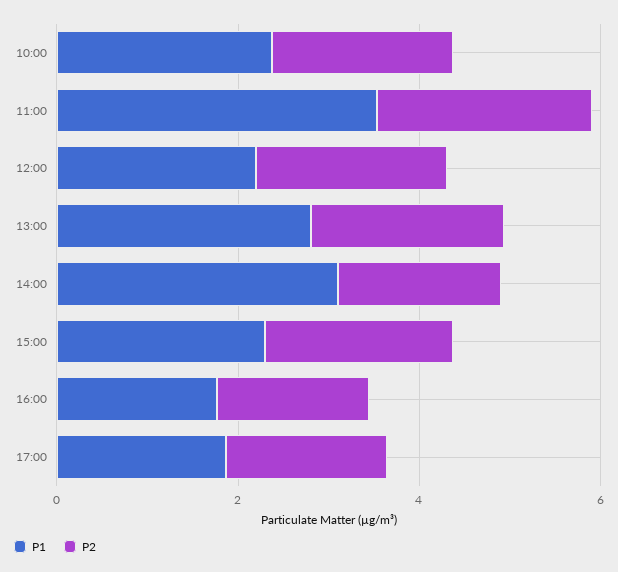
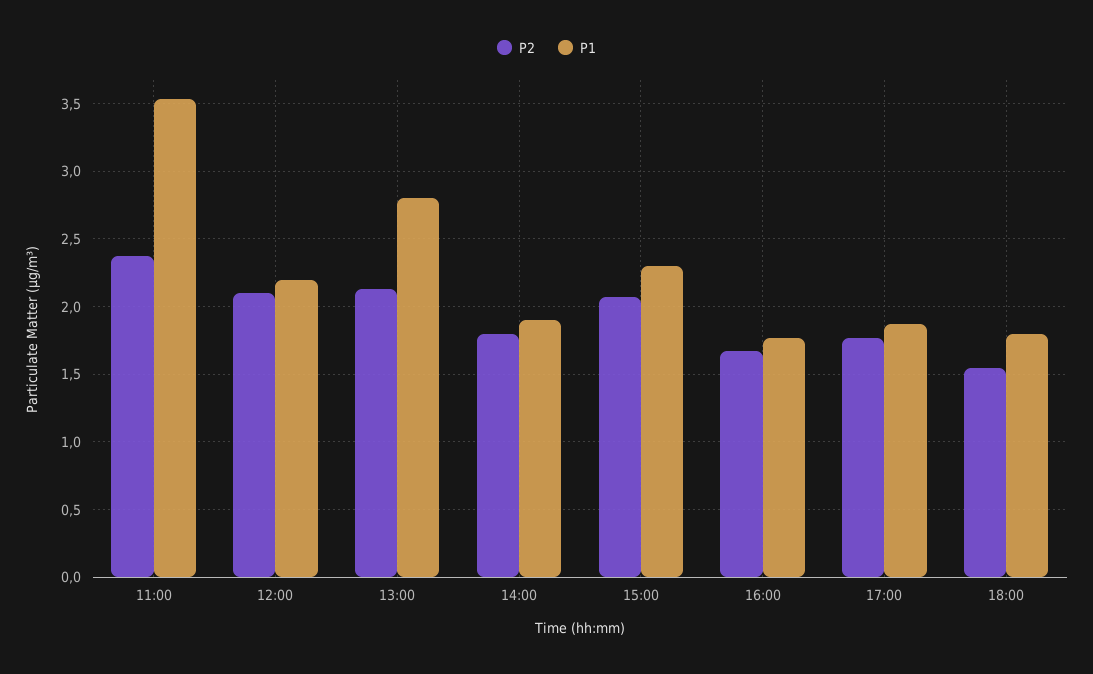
P1, 10:00: 2.5 -> none
P2, 10:00: 2 -> none
P1, 14:00: 3 -> 1.9
P2, 18:00: none -> 1.55
P1, 18:00: none -> 1.8

